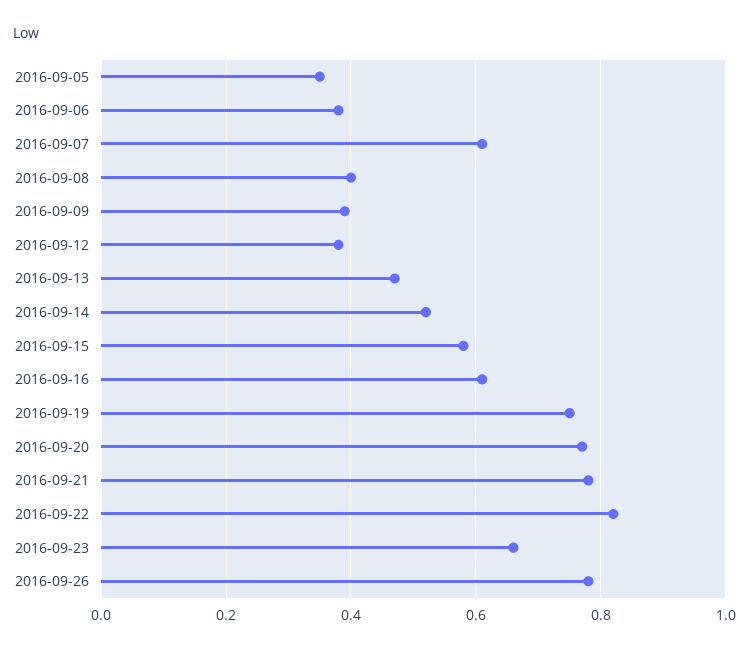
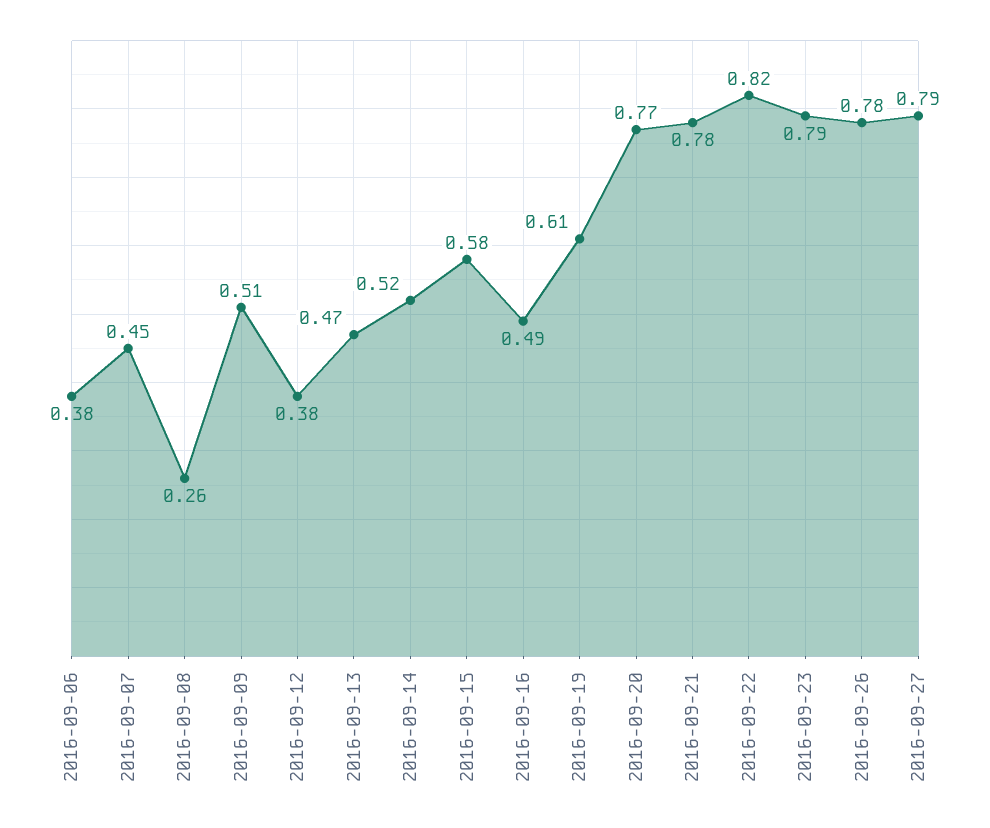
2016-09-05: 0.35 -> none
2016-09-07: 0.6 -> 0.45
2016-09-08: 0.4 -> 0.26
2016-09-09: 0.4 -> 0.51
2016-09-16: 0.6 -> 0.49
2016-09-19: 0.75 -> 0.61
2016-09-23: 0.65 -> 0.79
2016-09-27: none -> 0.79

